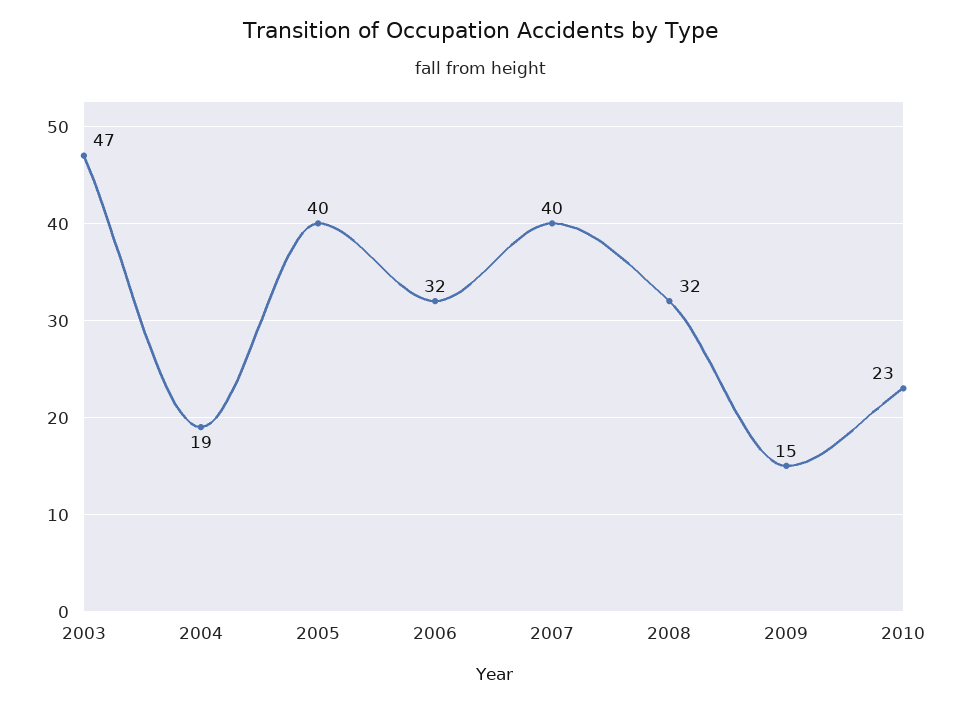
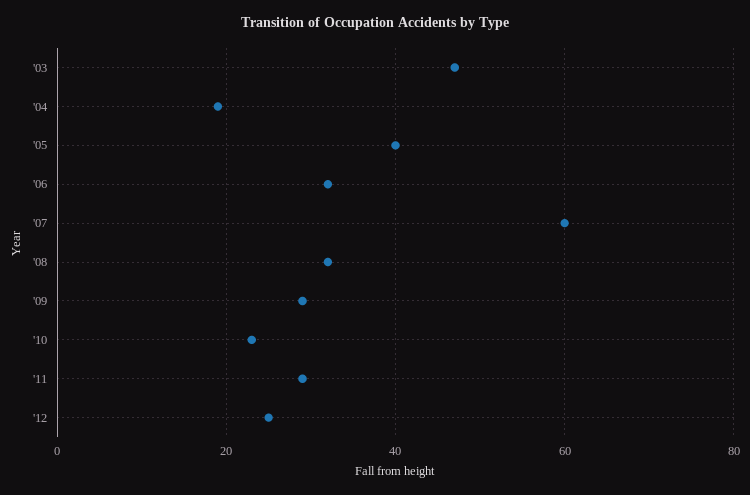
2007: 40 -> 60
2009: 15 -> 30
'11: none -> 30
'12: none -> 25

